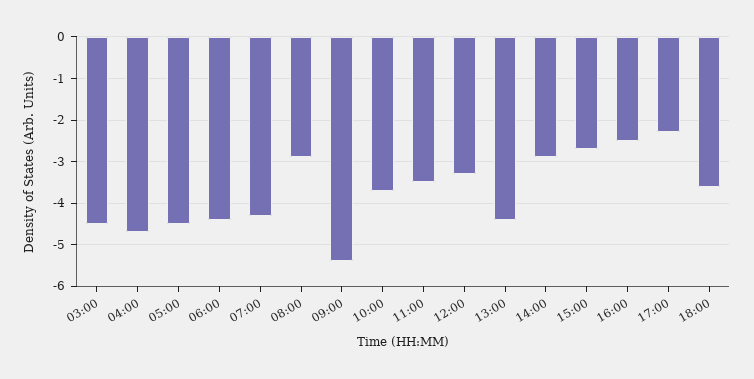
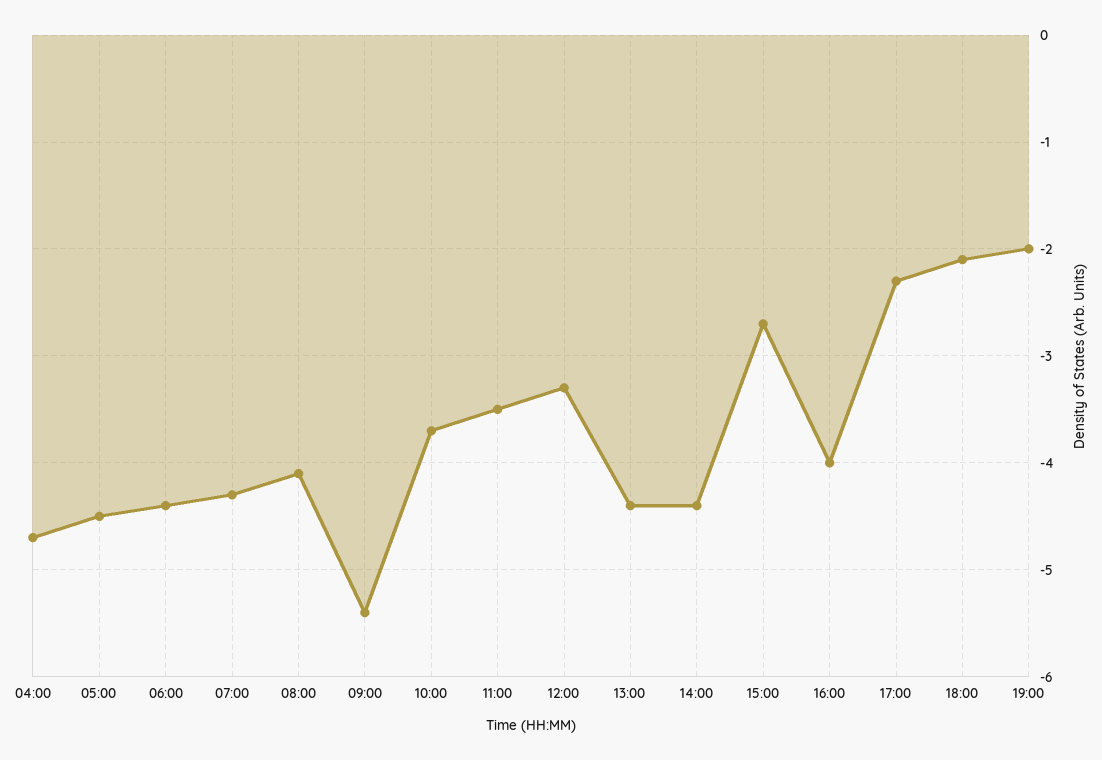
03:00: -4.5 -> none
08:00: -3 -> -4.1
14:00: -3 -> -4.4
16:00: -2.5 -> -4
18:00: -3.5 -> -2.1
19:00: none -> -2

